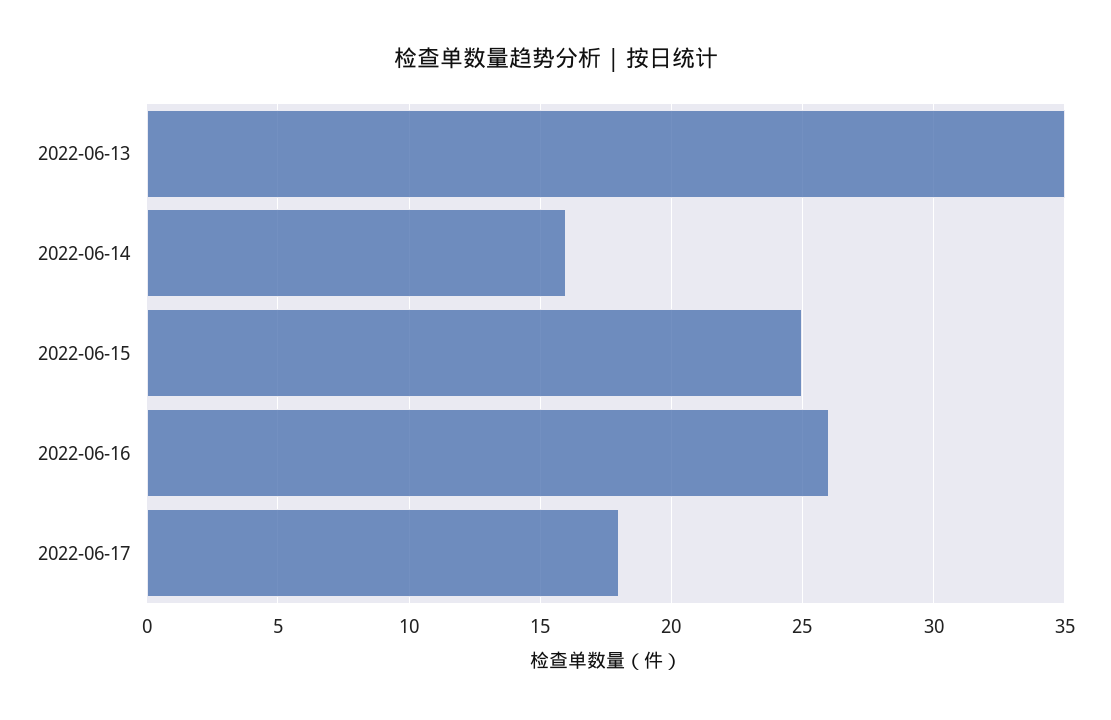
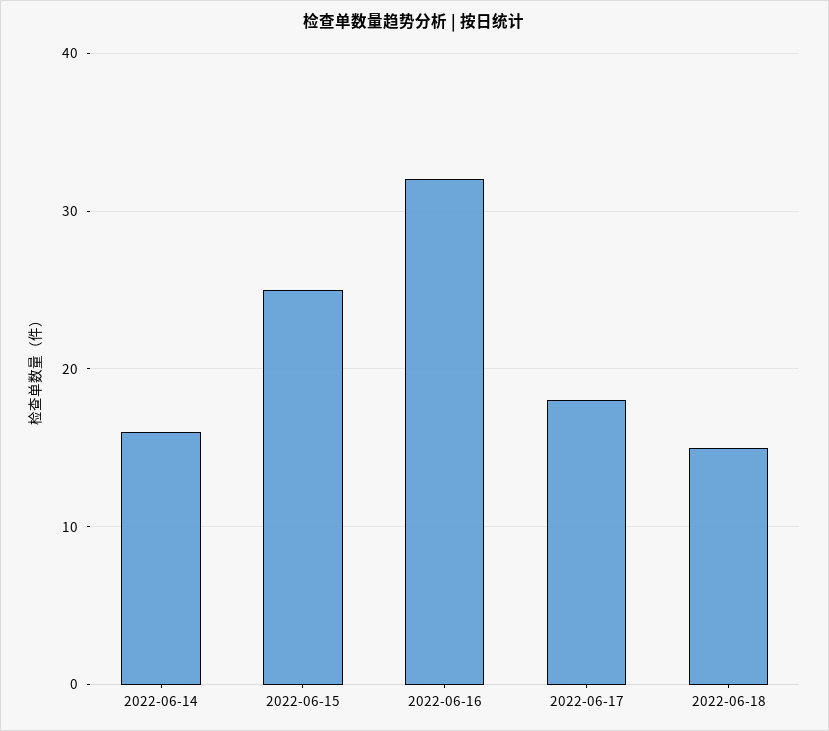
2022-06-13: 35 -> none
2022-06-16: 26 -> 32
2022-06-18: none -> 15

